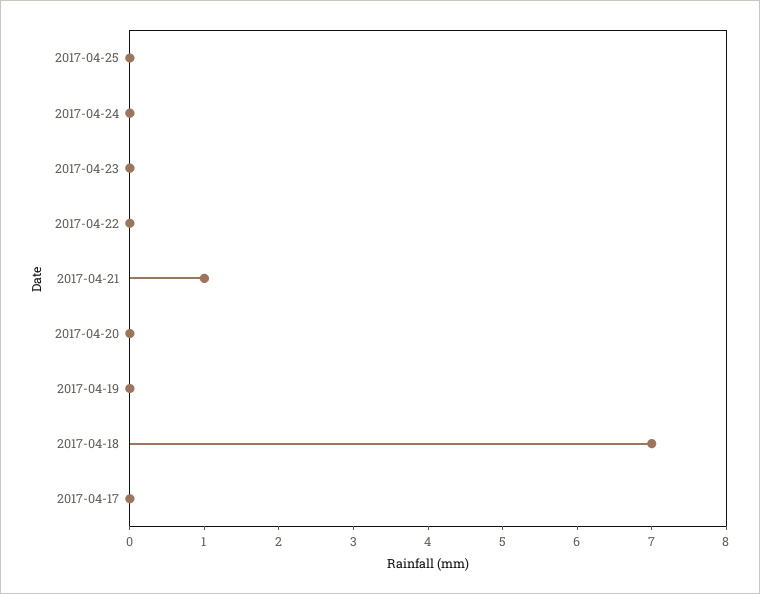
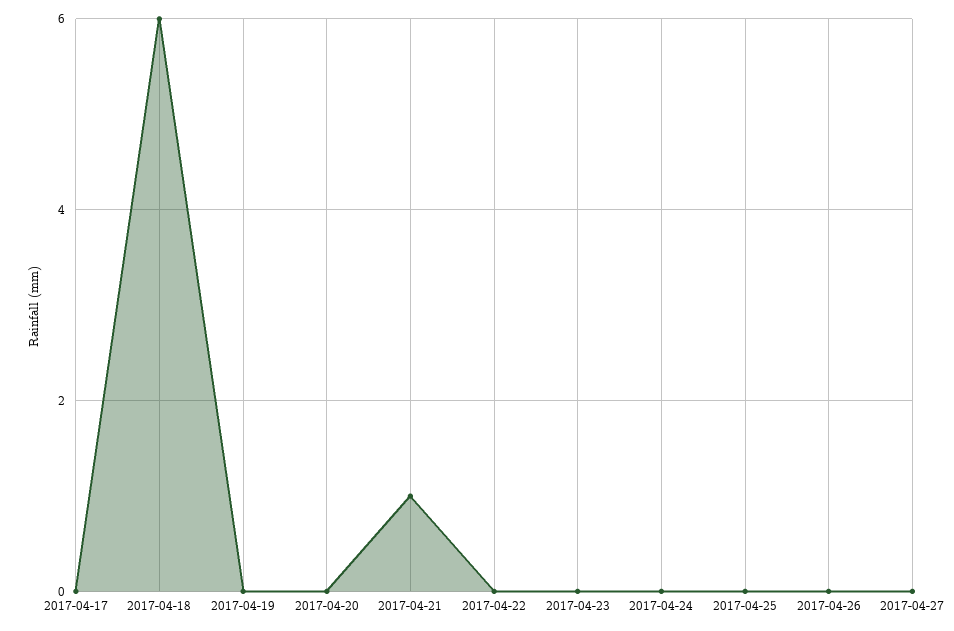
2017-04-18: 7 -> 6
2017-04-26: none -> 0
2017-04-27: none -> 0

